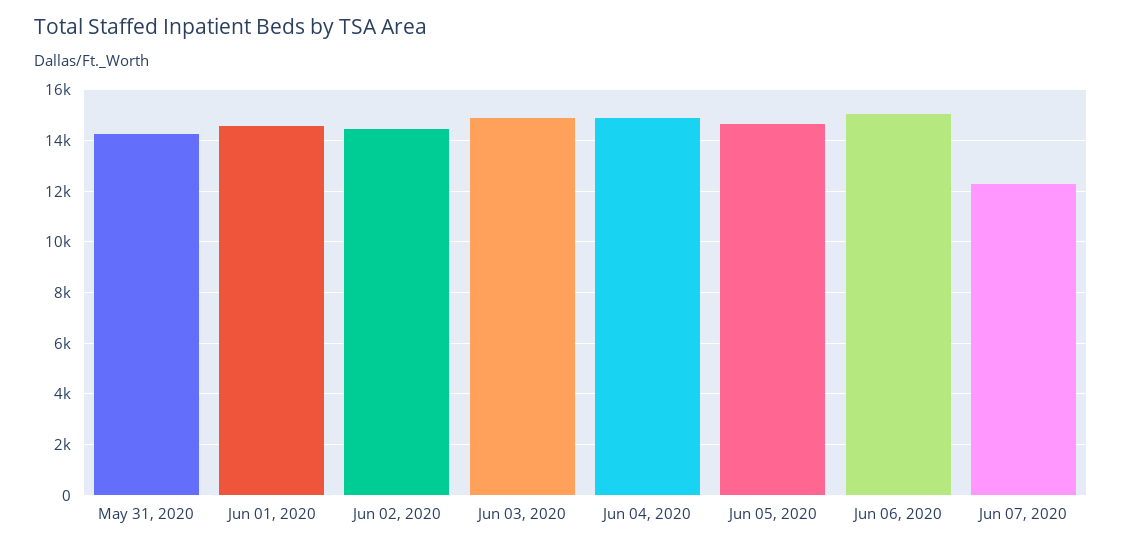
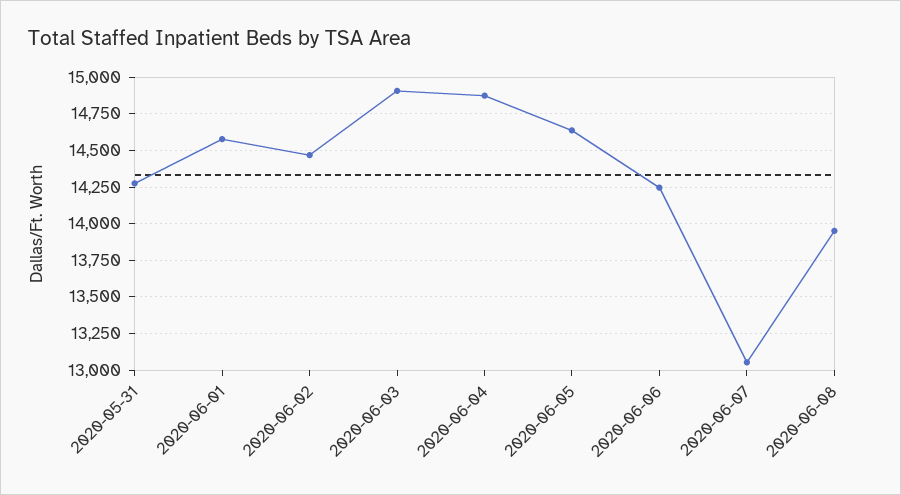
Jun 06, 2020: 15000 -> 14250
Jun 07, 2020: 12250 -> 13050
2020-06-08: none -> 13950

